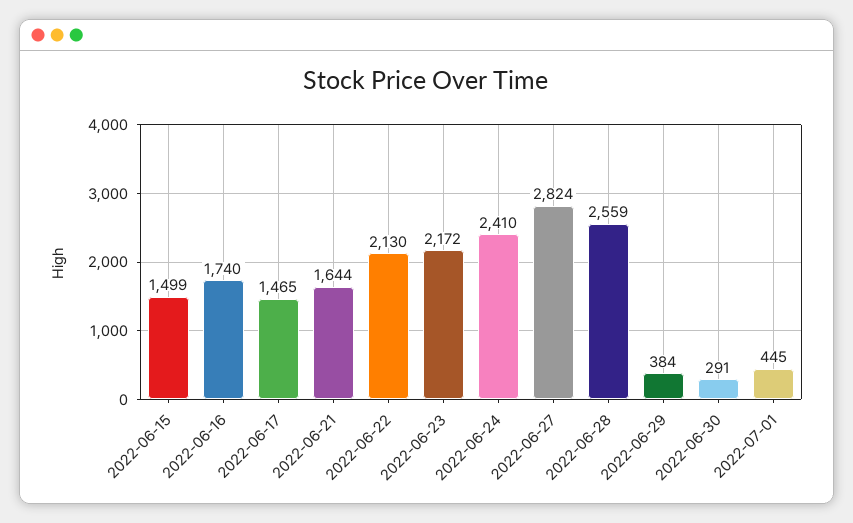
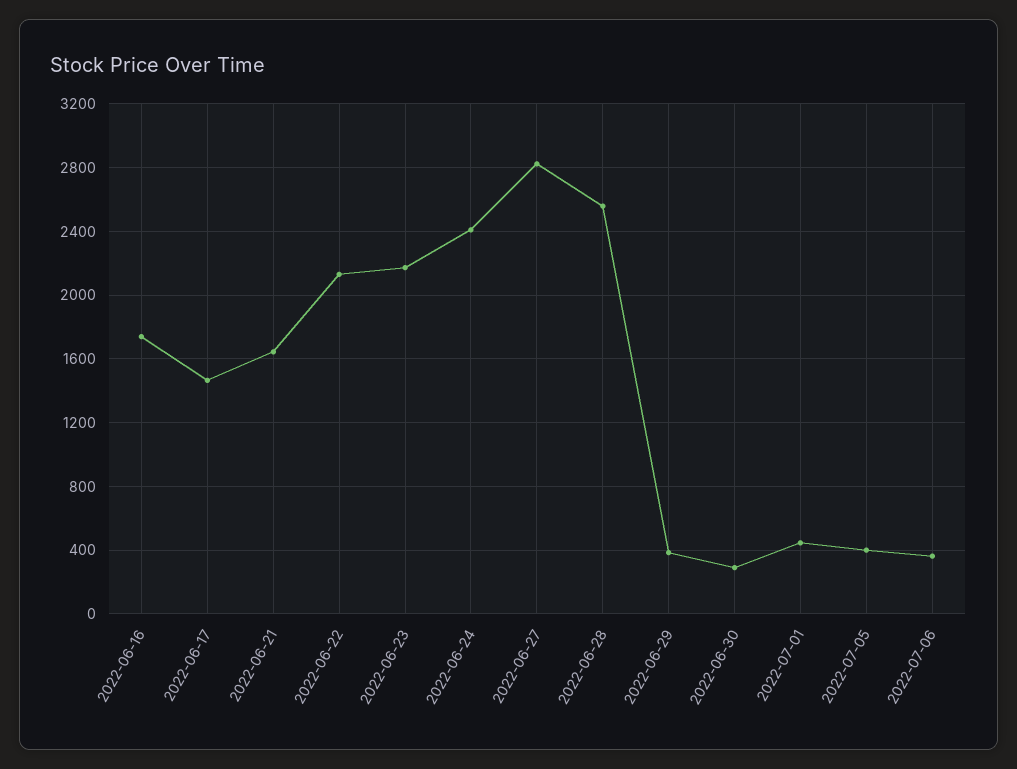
2022-06-15: 1499 -> none
2022-07-05: none -> 400
2022-07-06: none -> 350

